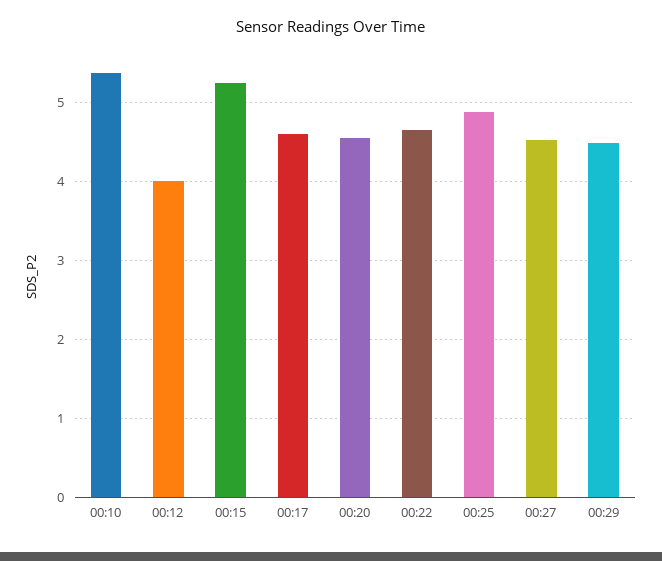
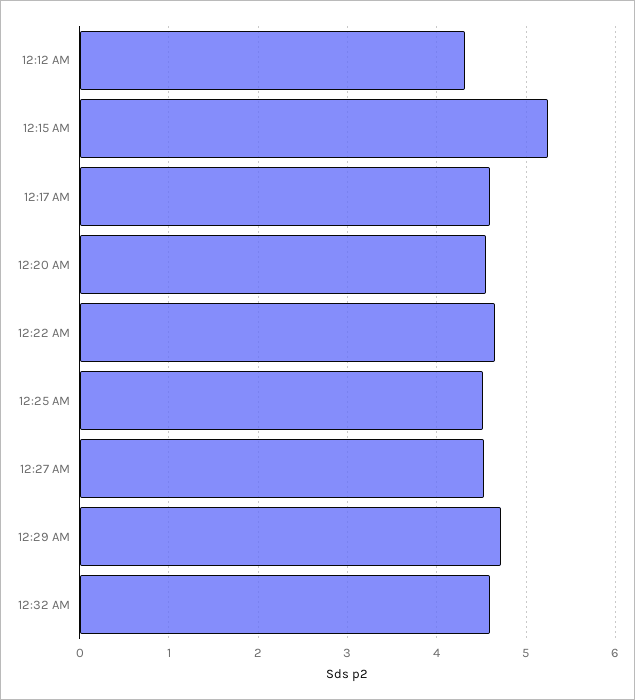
00:10: 5.4 -> none
00:12: 4 -> 4.3
00:25: 4.9 -> 4.5
00:29: 4.5 -> 4.7
12:32 AM: none -> 4.6

